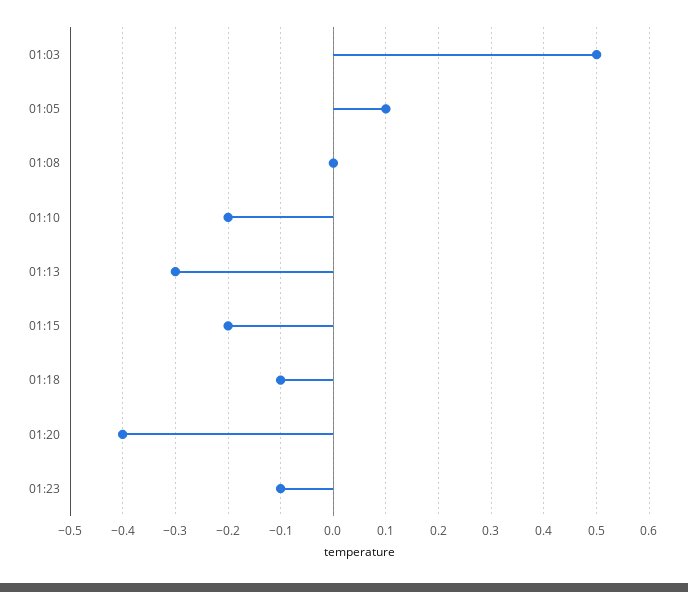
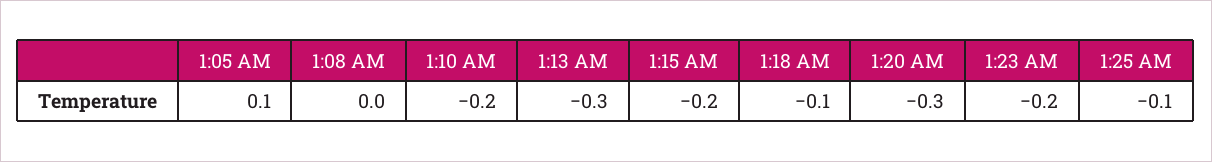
01:03: 0.5 -> none
01:20: -0.4 -> -0.3
01:23: -0.1 -> -0.2
1:25 AM: none -> -0.1

